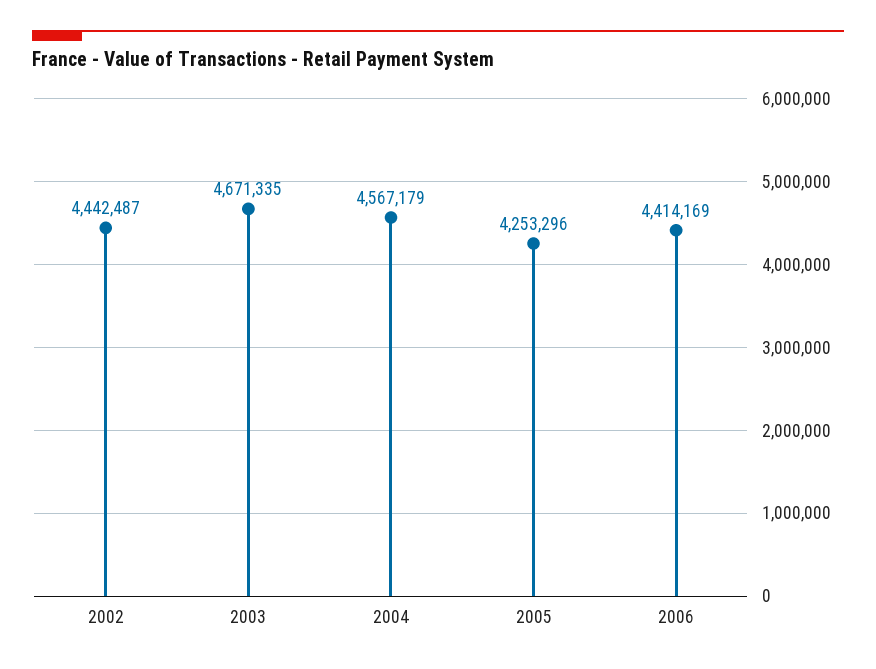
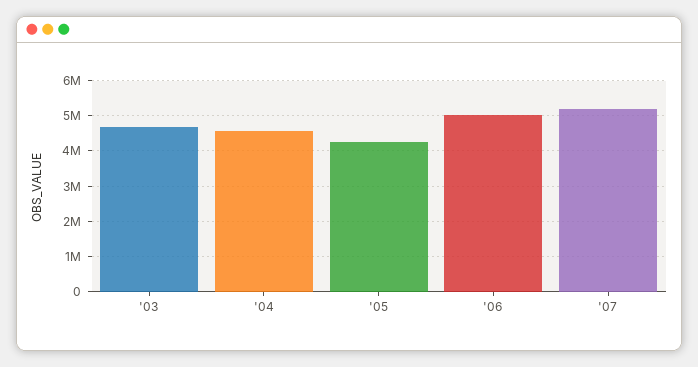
2002: 4442487 -> none
2006: 4414169 -> 5000000
'07: none -> 5200000

